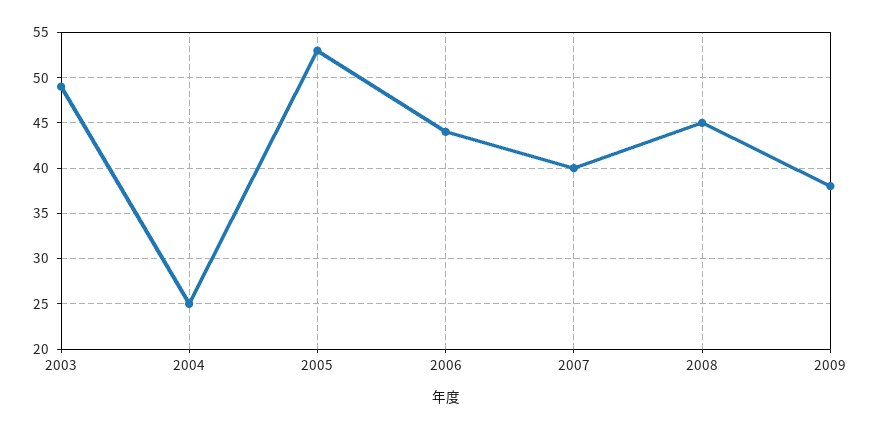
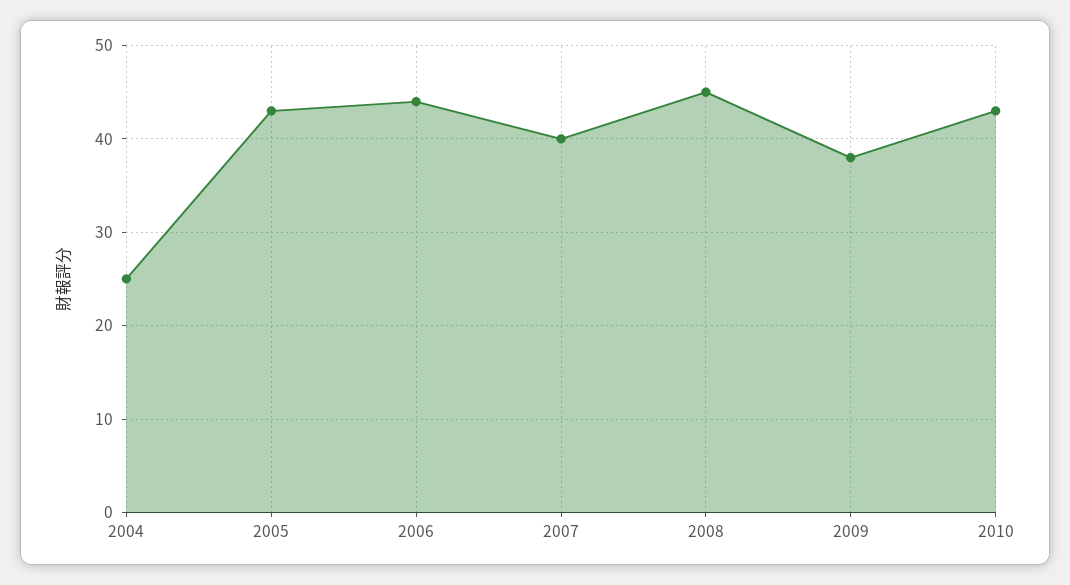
2003: 49 -> none
2005: 53 -> 43
2010: none -> 43

